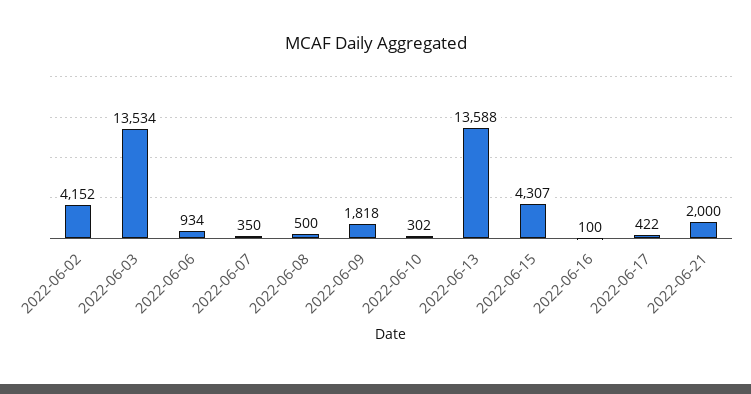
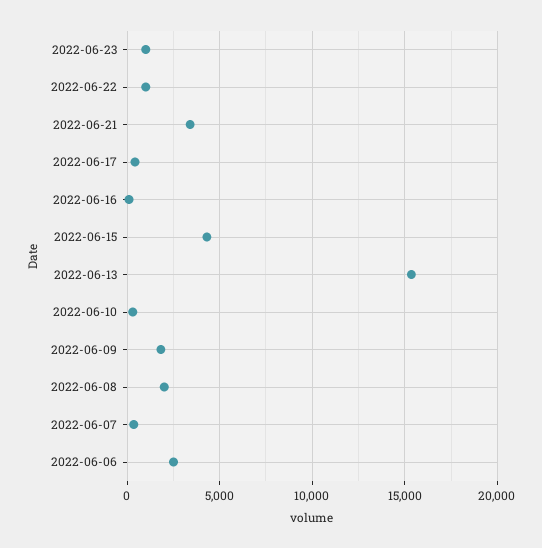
2022-06-02: 4152 -> none
2022-06-03: 13534 -> none
2022-06-06: 934 -> 2500
2022-06-08: 500 -> 2000
2022-06-13: 13588 -> 15500
2022-06-21: 2000 -> 3500
2022-06-23: none -> 1000
2022-06-22: none -> 1000

